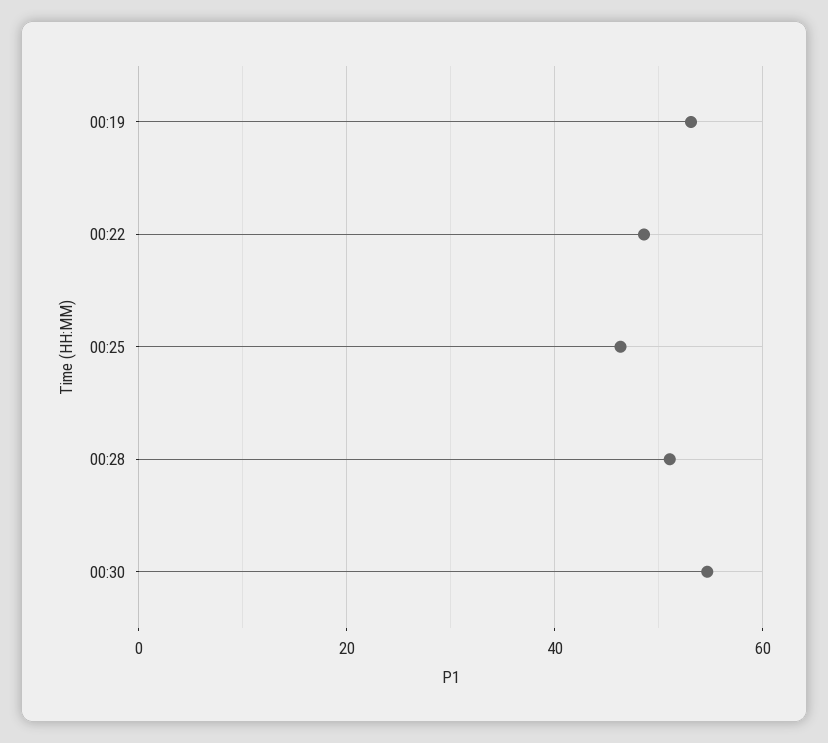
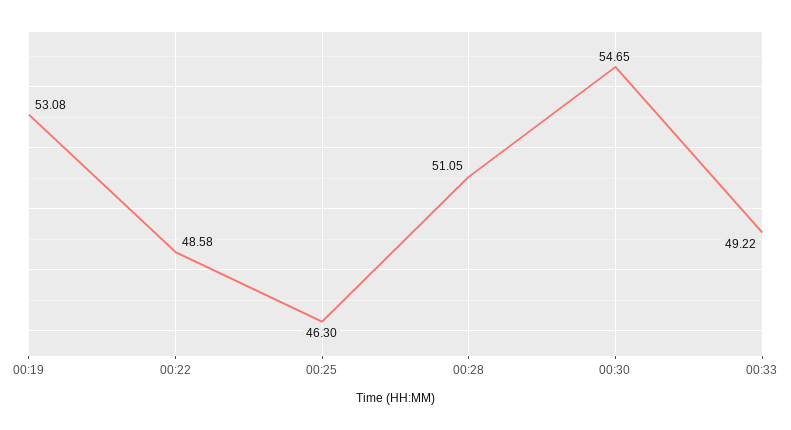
00:33: none -> 49.22

